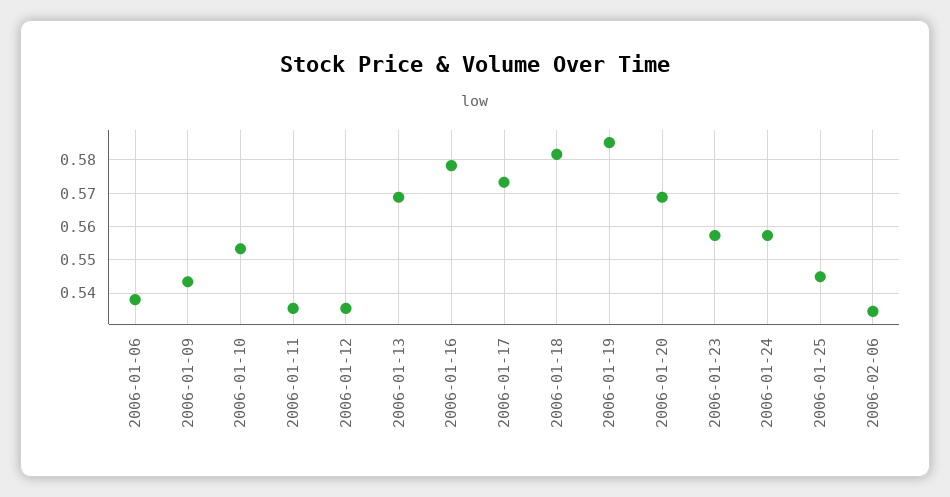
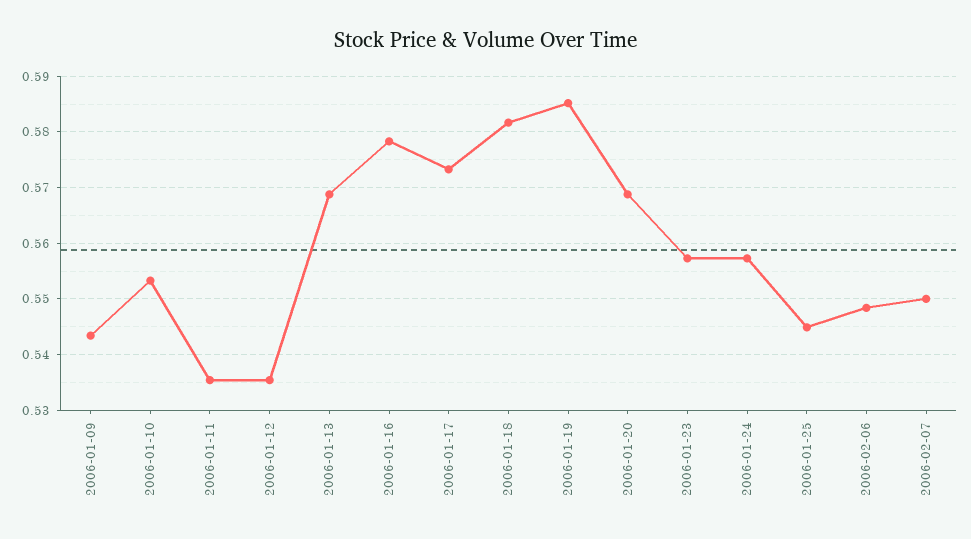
2006-01-06: 0.538 -> none
2006-02-06: 0.534 -> 0.548
2006-02-07: none -> 0.55

